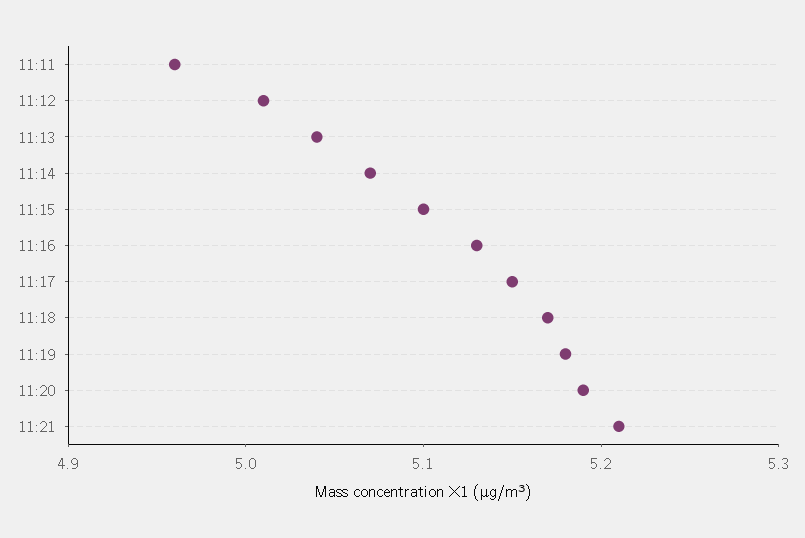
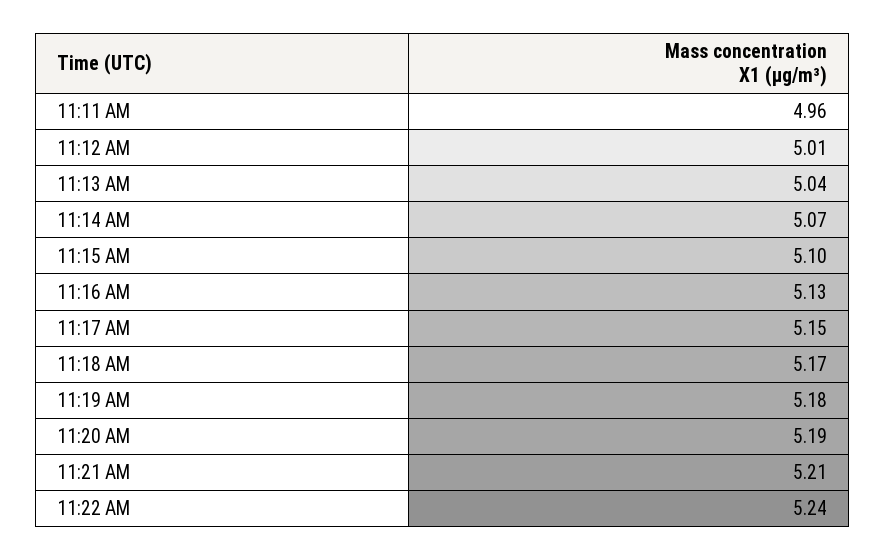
11:22 AM: none -> 5.24

